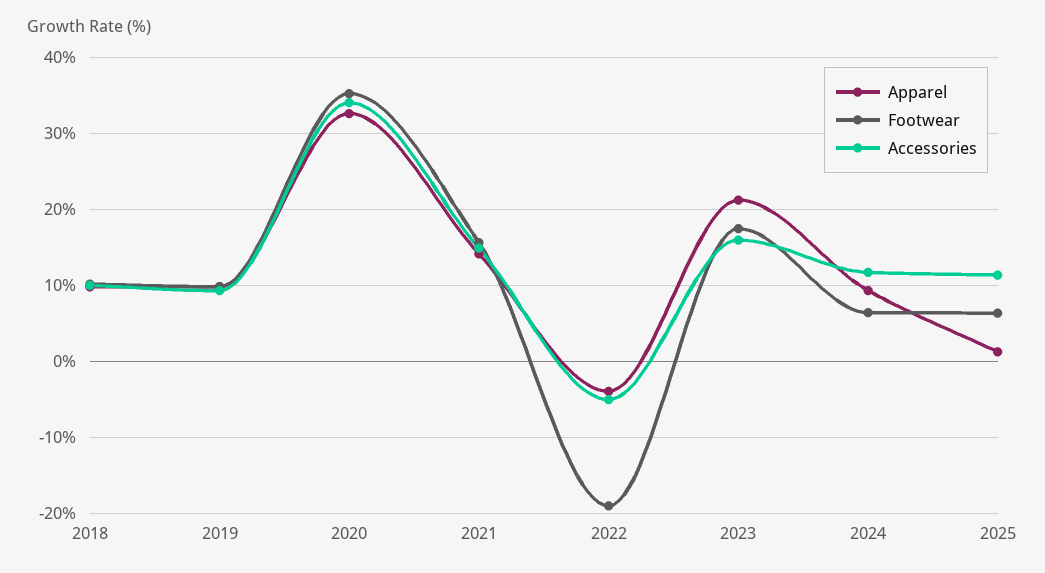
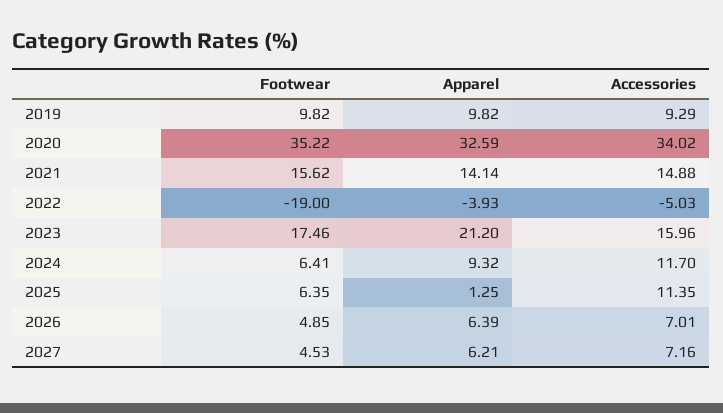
Apparel, 2018: 10 -> none
Footwear, 2018: 10 -> none
Accessories, 2018: 10 -> none
Footwear, 2026: none -> 4.85
Apparel, 2026: none -> 6.39
Accessories, 2026: none -> 7.01
Footwear, 2027: none -> 4.53
Apparel, 2027: none -> 6.21
Accessories, 2027: none -> 7.16

